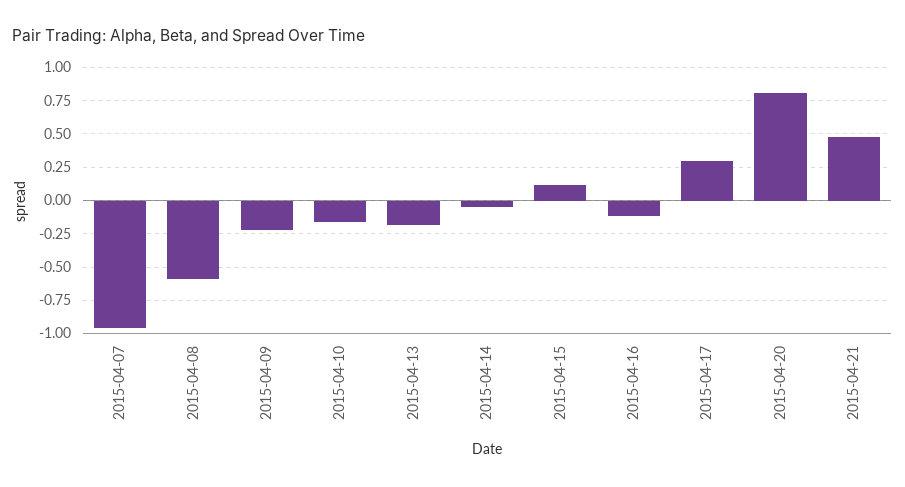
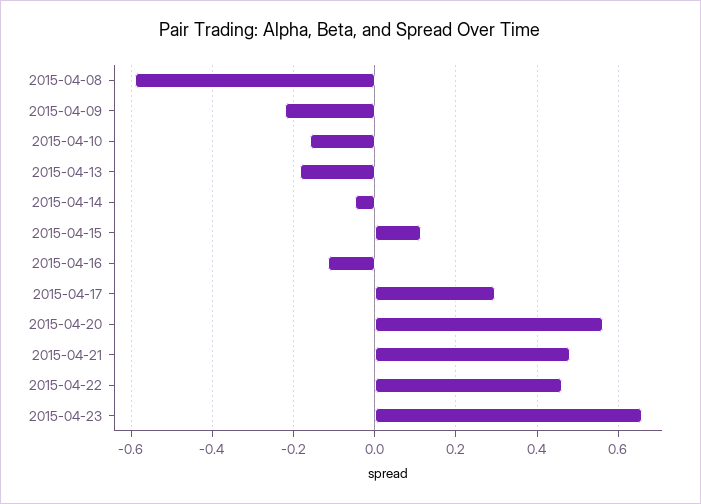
2015-04-07: -0.95 -> none
2015-04-20: 0.8 -> 0.56
2015-04-22: none -> 0.46
2015-04-23: none -> 0.66

